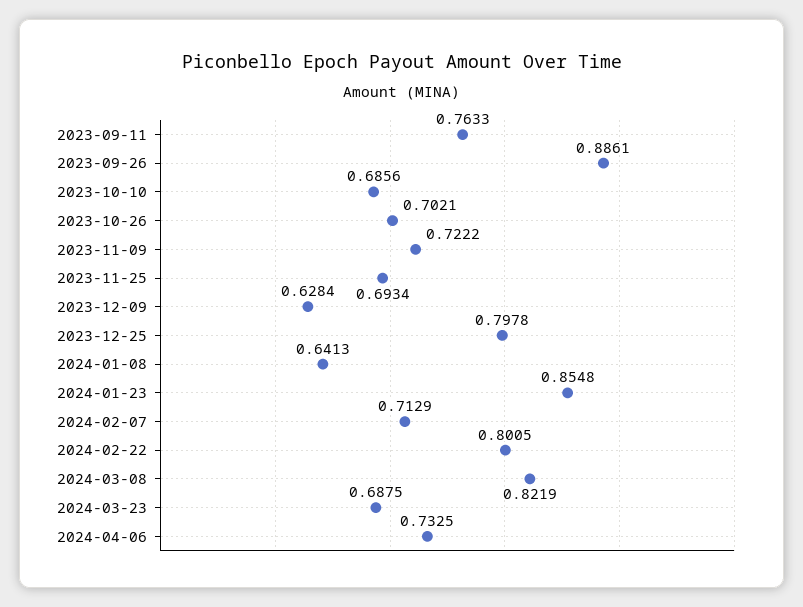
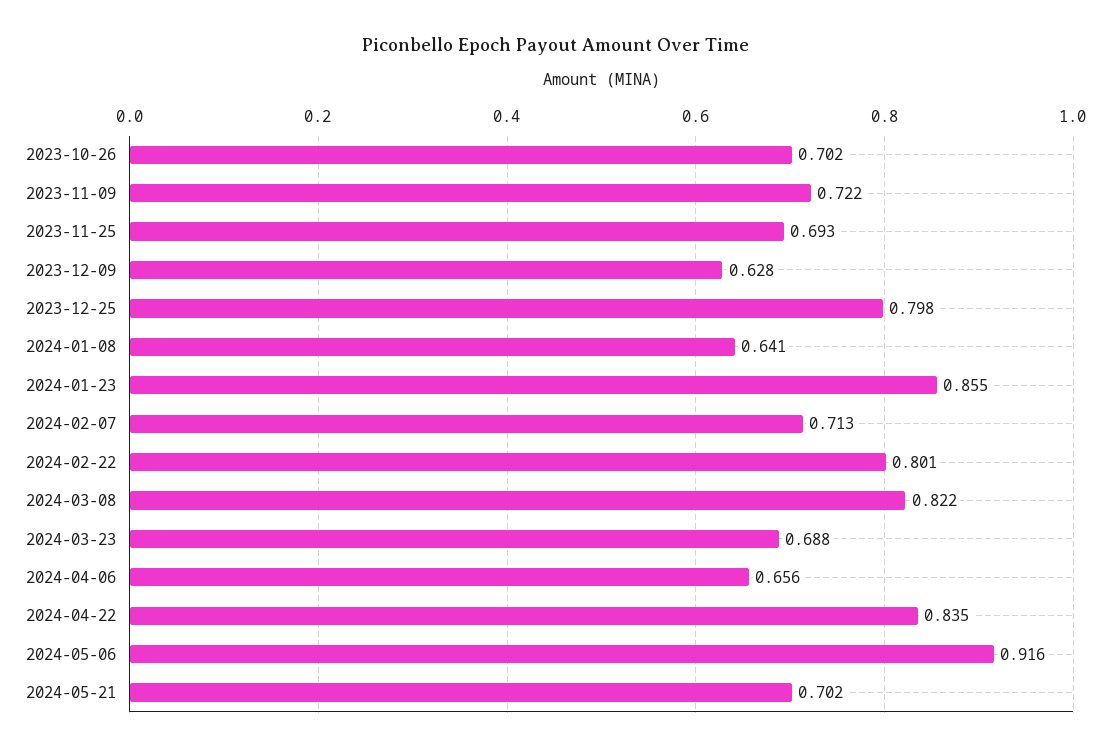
2023-09-11: 0.7633 -> none
2023-09-26: 0.8861 -> none
2023-10-10: 0.6856 -> none
2024-04-06: 0.7325 -> 0.656
2024-04-22: none -> 0.835
2024-05-06: none -> 0.916
2024-05-21: none -> 0.702

